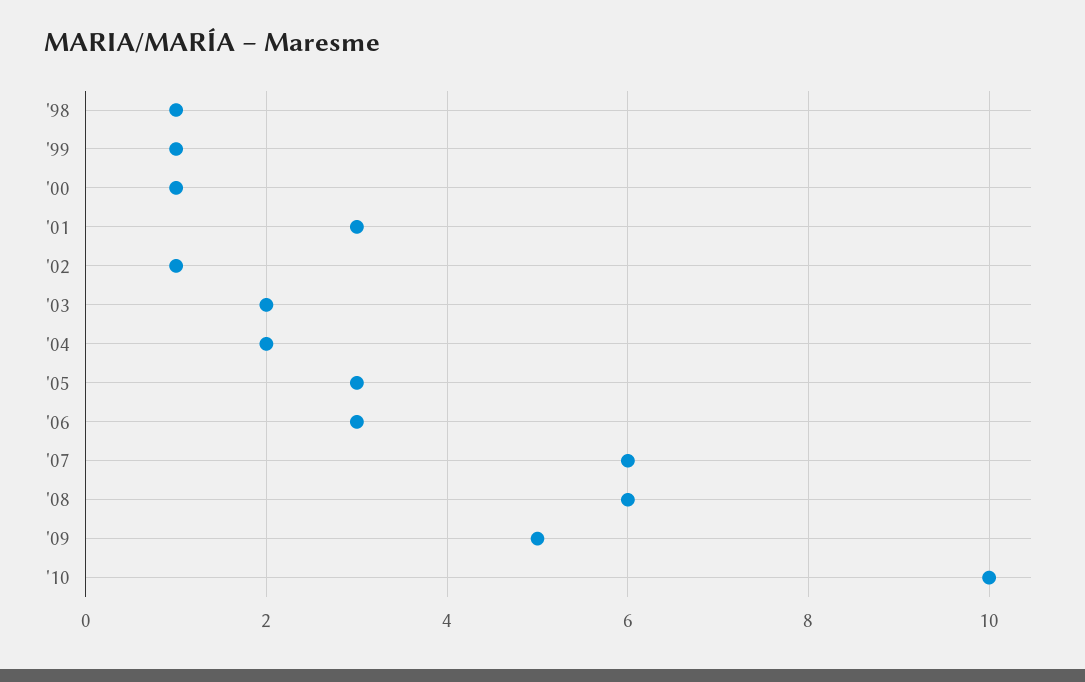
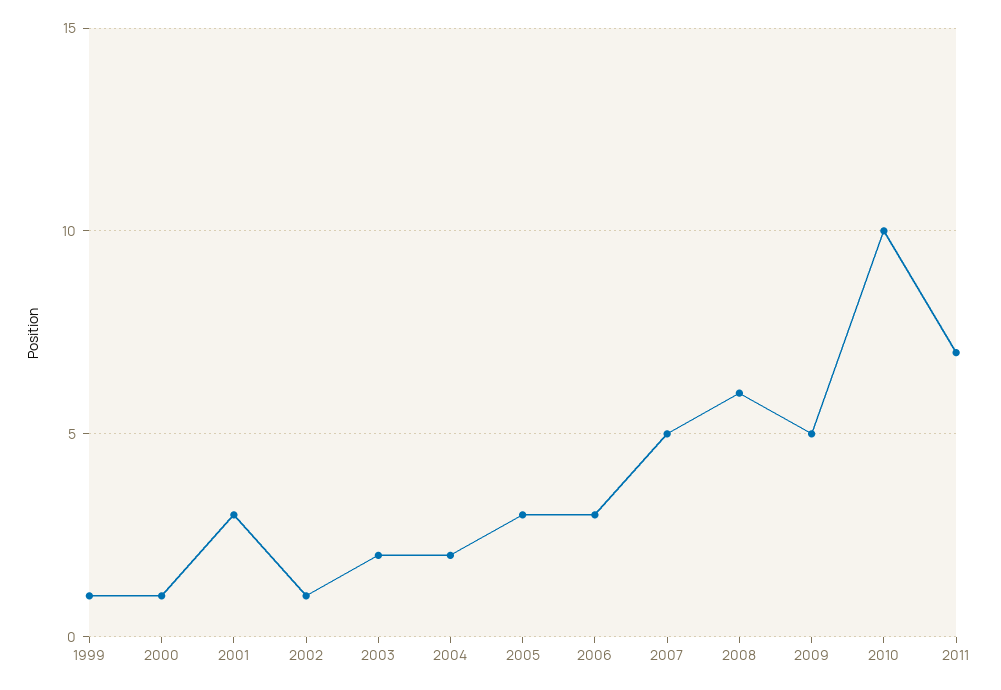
'98: 1 -> none
'07: 6 -> 5
2011: none -> 7

